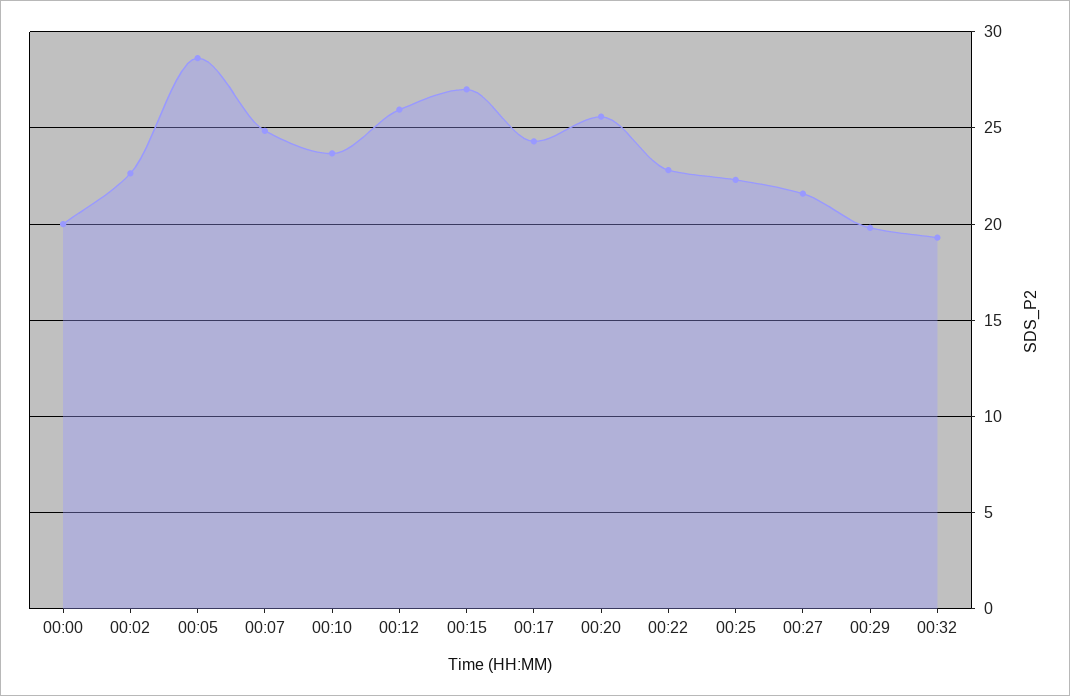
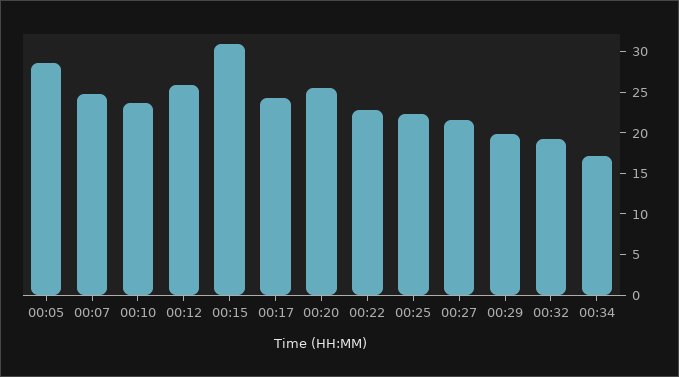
00:00: 20 -> none
00:02: 22.5 -> none
00:15: 27 -> 31
00:34: none -> 17

